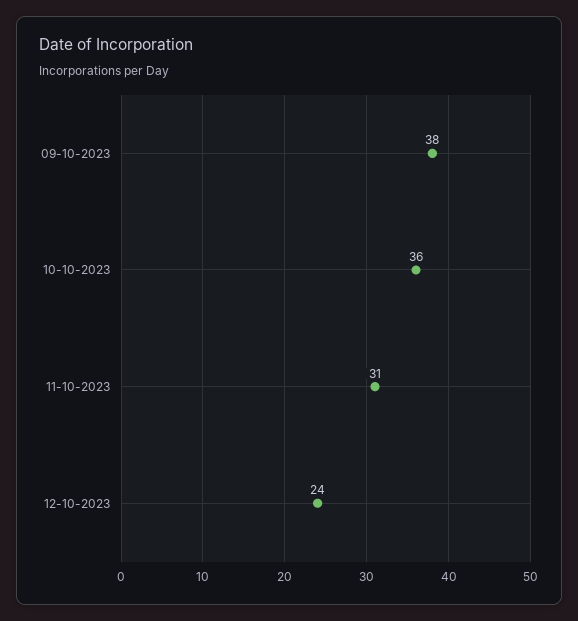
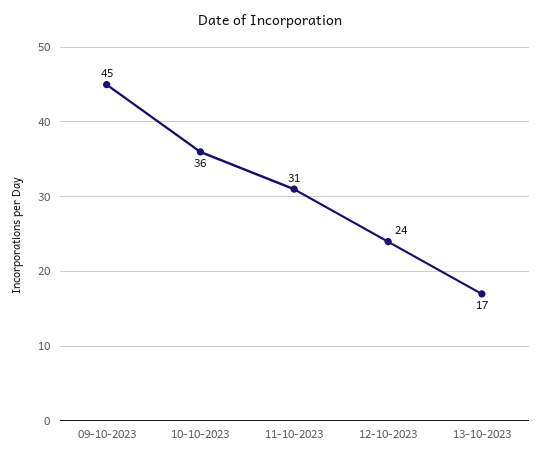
09-10-2023: 38 -> 45
13-10-2023: none -> 17

